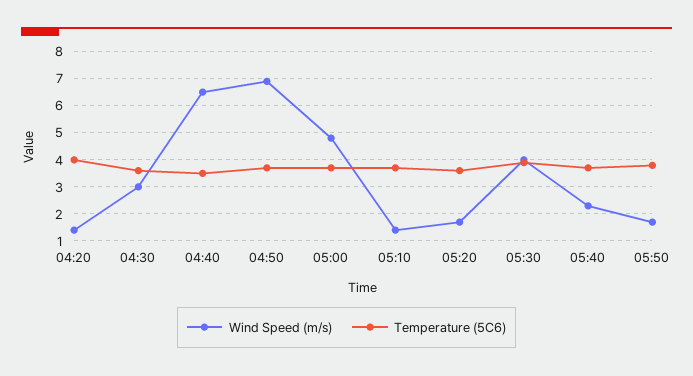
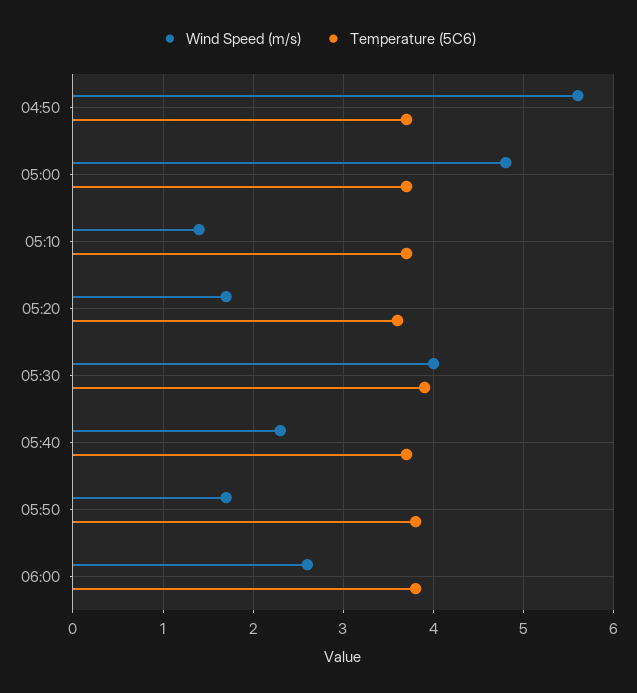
Wind Speed (m/s), 04:20: 1.5 -> none
Temperature (5C6), 04:20: 4 -> none
Wind Speed (m/s), 04:30: 3 -> none
Temperature (5C6), 04:30: 3.5 -> none
Wind Speed (m/s), 04:40: 6.5 -> none
Temperature (5C6), 04:40: 3.5 -> none
Wind Speed (m/s), 04:50: 7 -> 5.6
Wind Speed (m/s), 06:00: none -> 2.6
Temperature (5C6), 06:00: none -> 3.8

